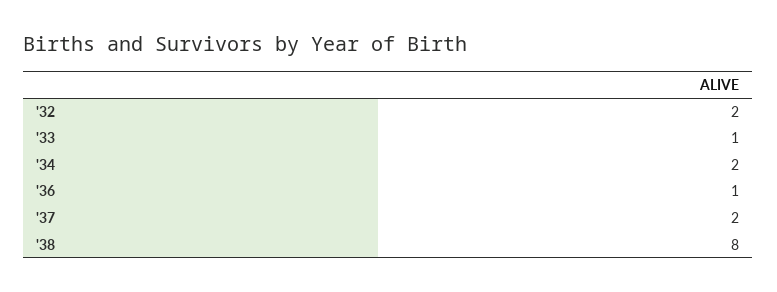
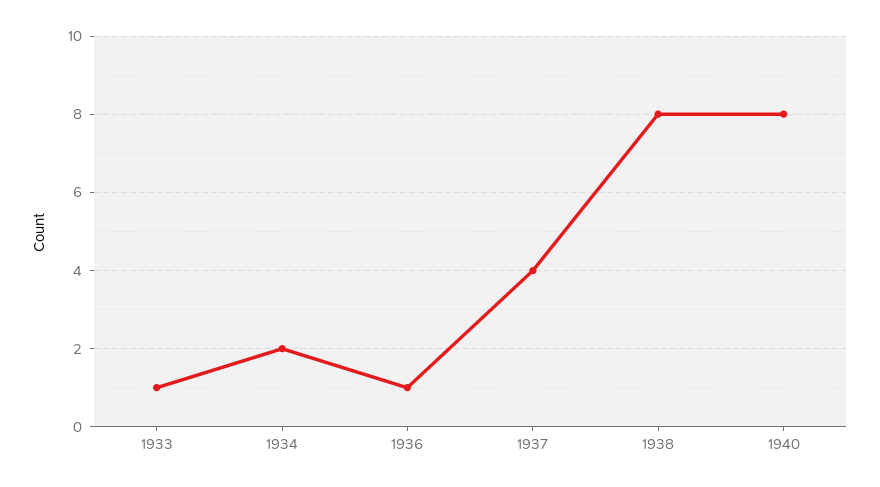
'32: 2 -> none
'37: 2 -> 4
1940: none -> 8

